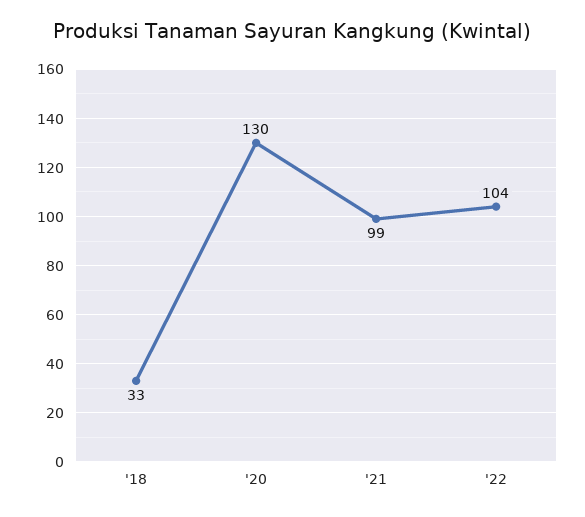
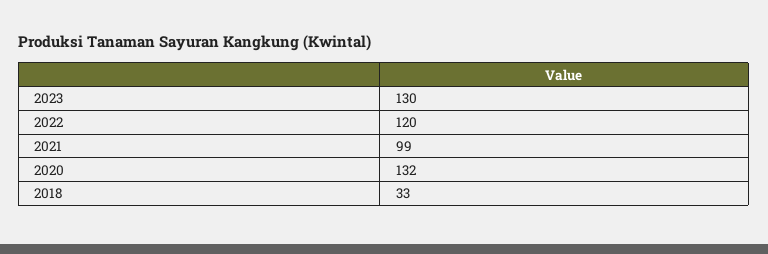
'20: 130 -> 132
'22: 104 -> 120
2023: none -> 130

